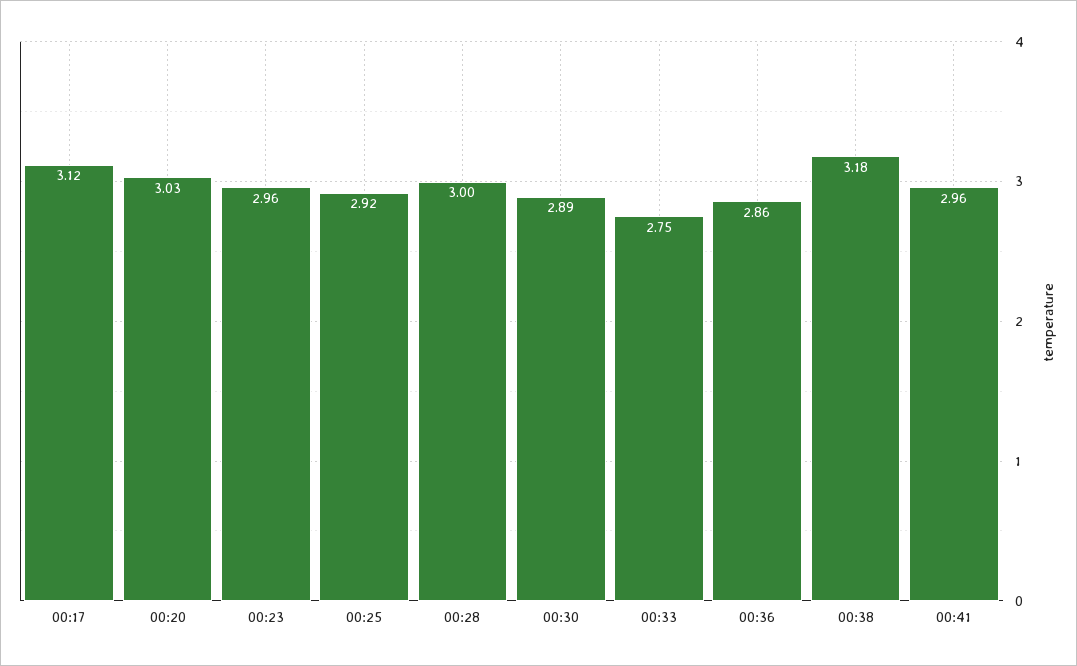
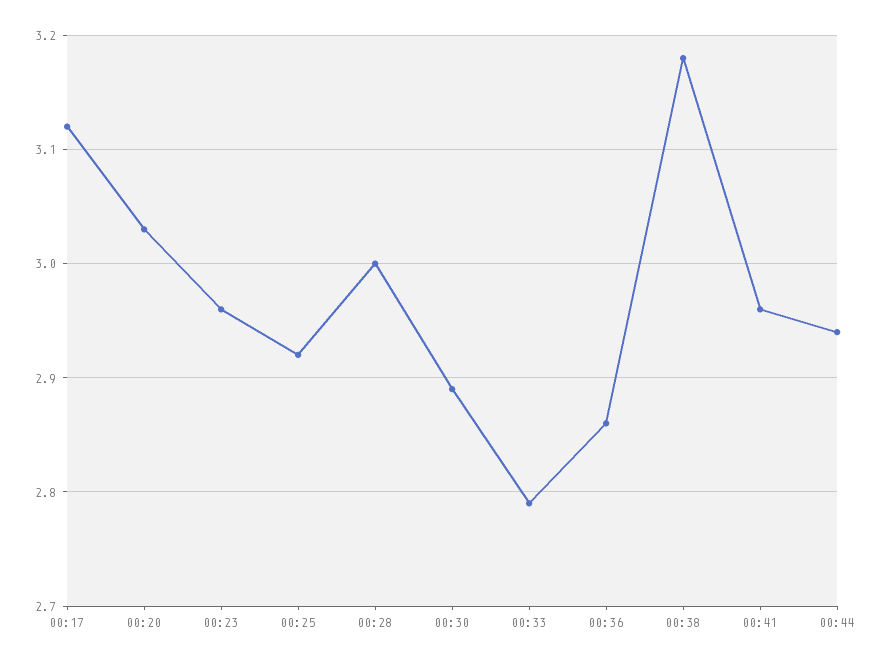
00:33: 2.75 -> 2.79
00:44: none -> 2.94

